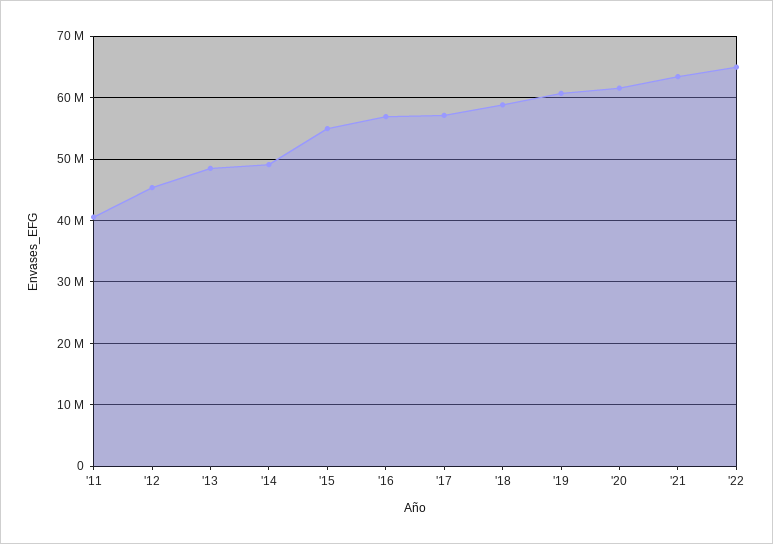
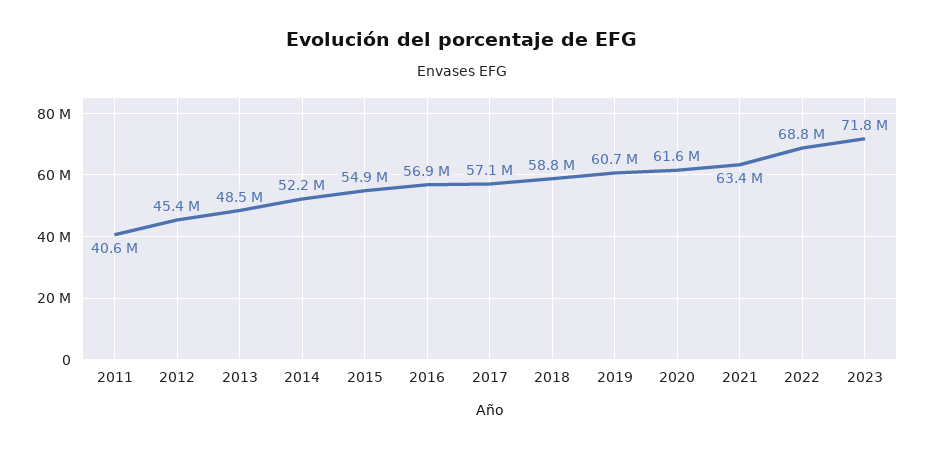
'14: 49000000 -> 52200000
'22: 65000000 -> 68800000
2023: none -> 71800000

